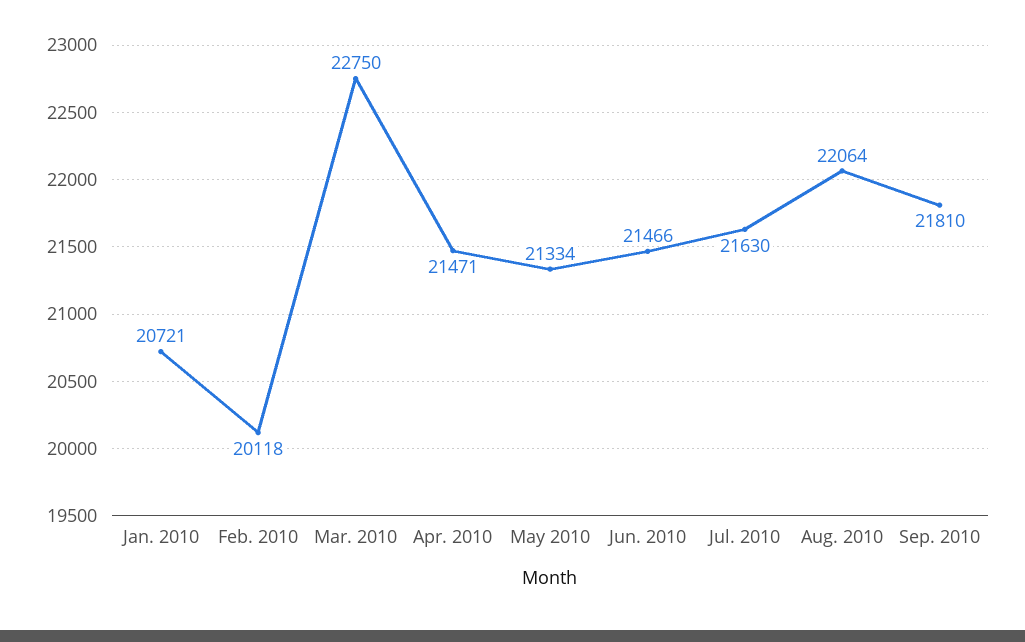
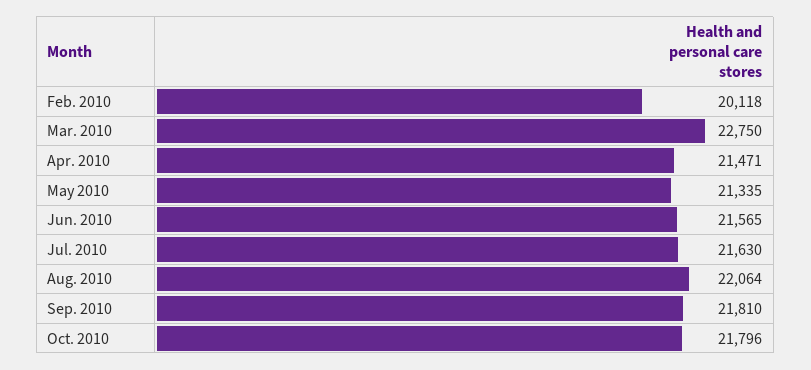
Jan. 2010: 20721 -> none
May 2010: 21334 -> 21335
Jun. 2010: 21466 -> 21565
Oct. 2010: none -> 21796

